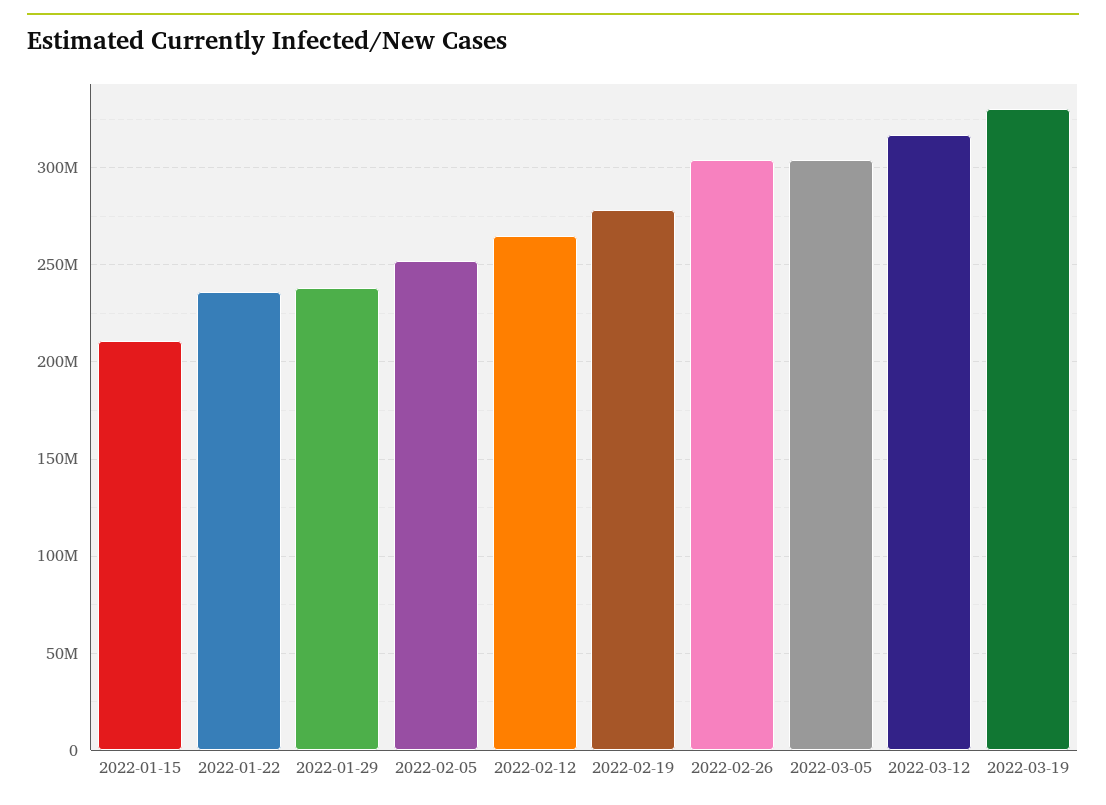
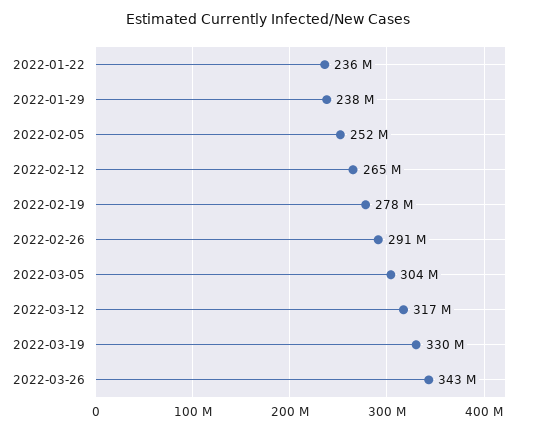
2022-01-15: 210000000 -> none
2022-02-26: 305000000 -> 291000000
2022-03-26: none -> 343000000

